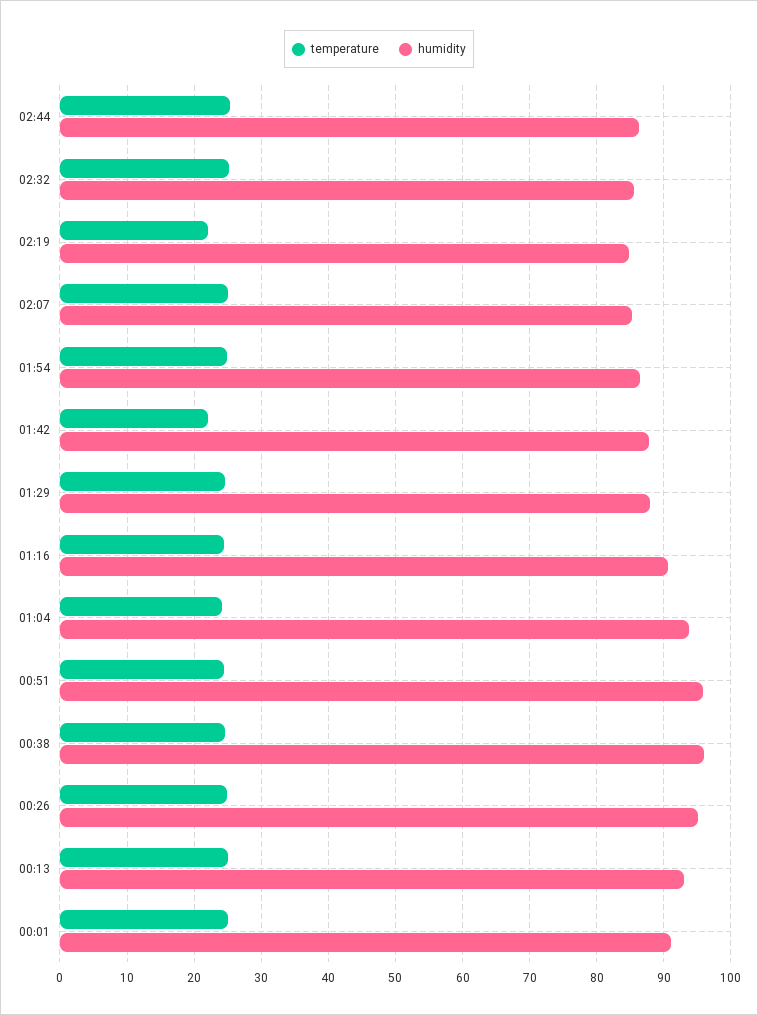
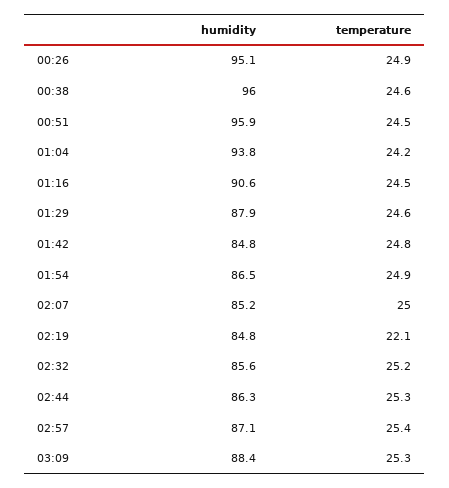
temperature, 01:42: 22 -> 24.8
humidity, 01:42: 88 -> 84.8
temperature, 00:13: 25 -> none
humidity, 00:13: 93 -> none
temperature, 00:01: 25 -> none
humidity, 00:01: 91 -> none
humidity, 02:57: none -> 87.1
temperature, 02:57: none -> 25.4
humidity, 03:09: none -> 88.4
temperature, 03:09: none -> 25.3

